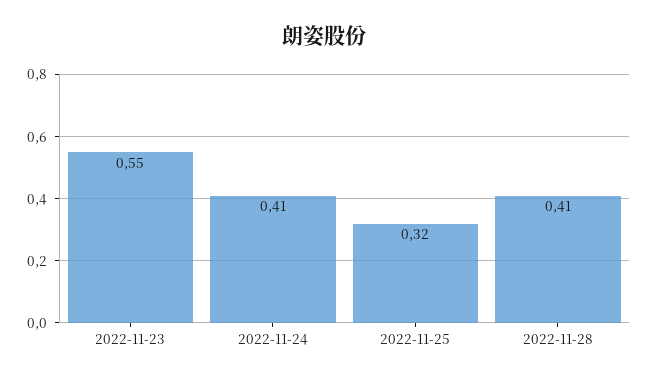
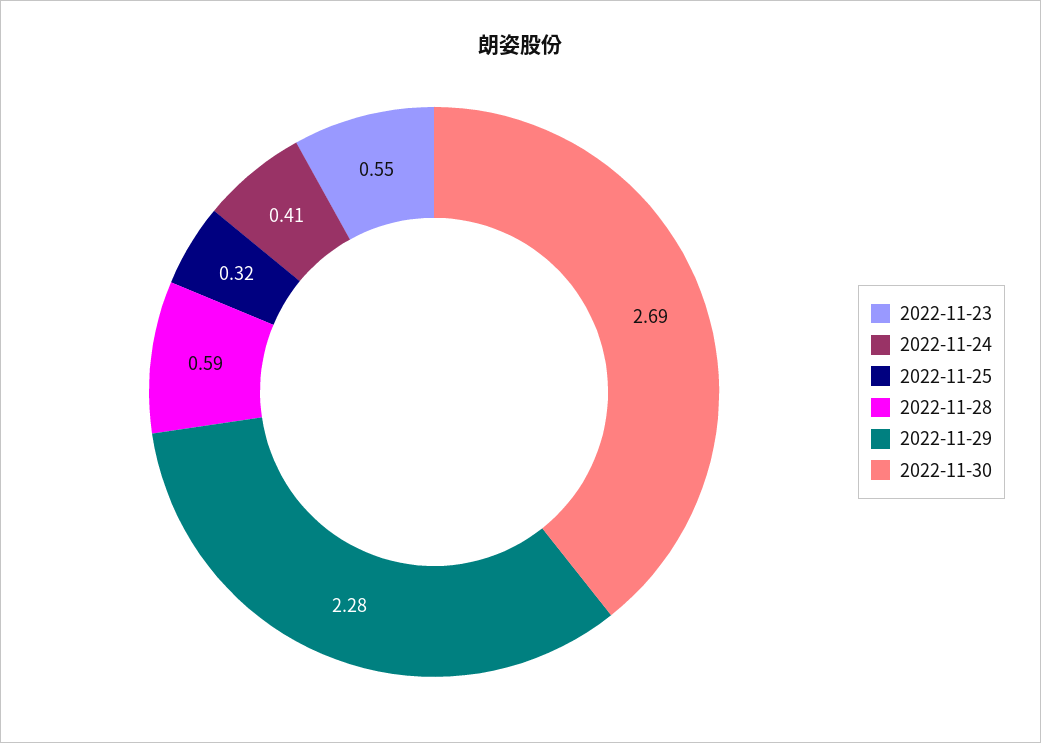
2022-11-28: 0.41 -> 0.59
2022-11-29: none -> 2.28
2022-11-30: none -> 2.69

